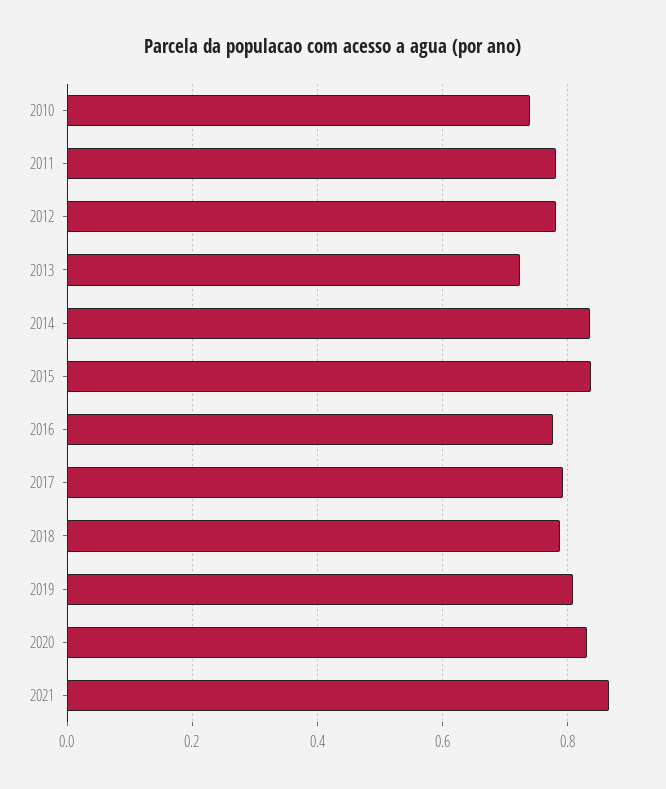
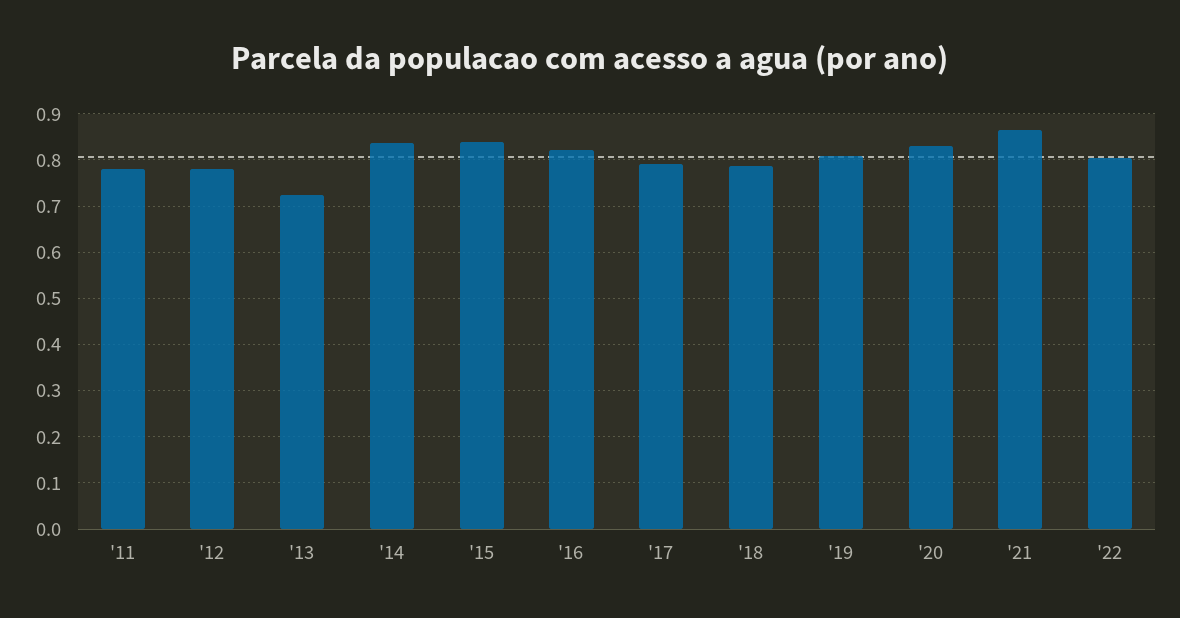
2010: 0.74 -> none
2016: 0.78 -> 0.82
'22: none -> 0.8

